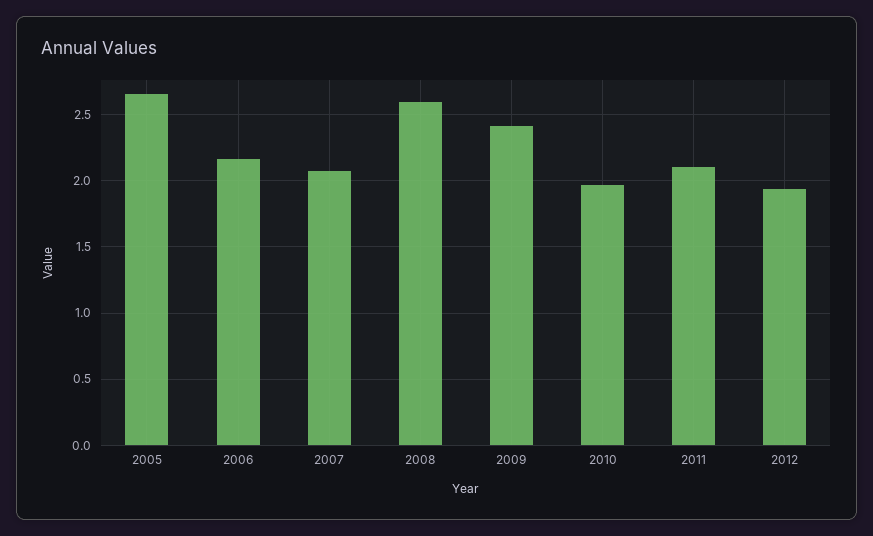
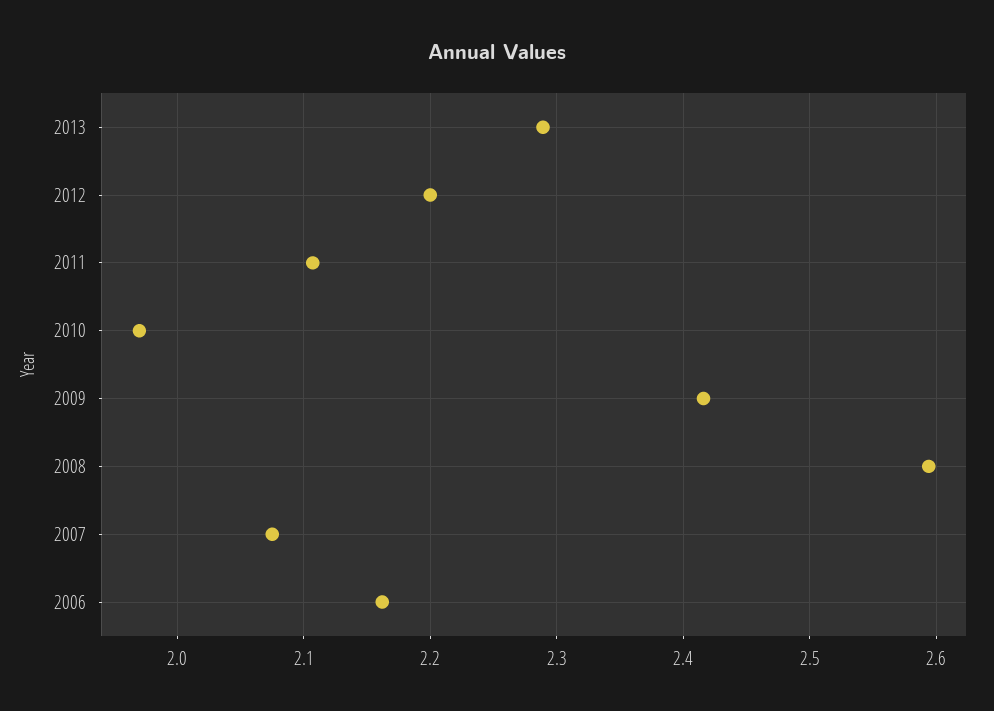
2005: 2.65 -> none
2012: 1.95 -> 2.2
2013: none -> 2.29

